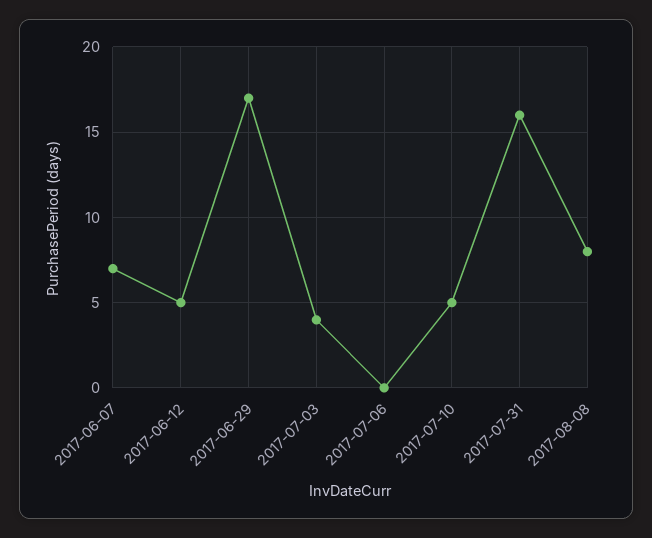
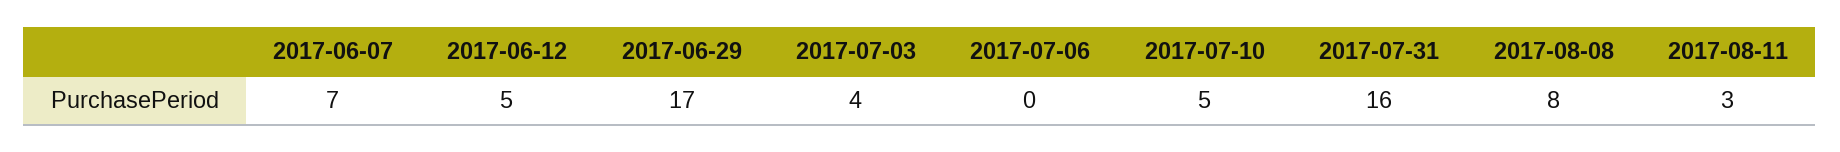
2017-08-11: none -> 3

